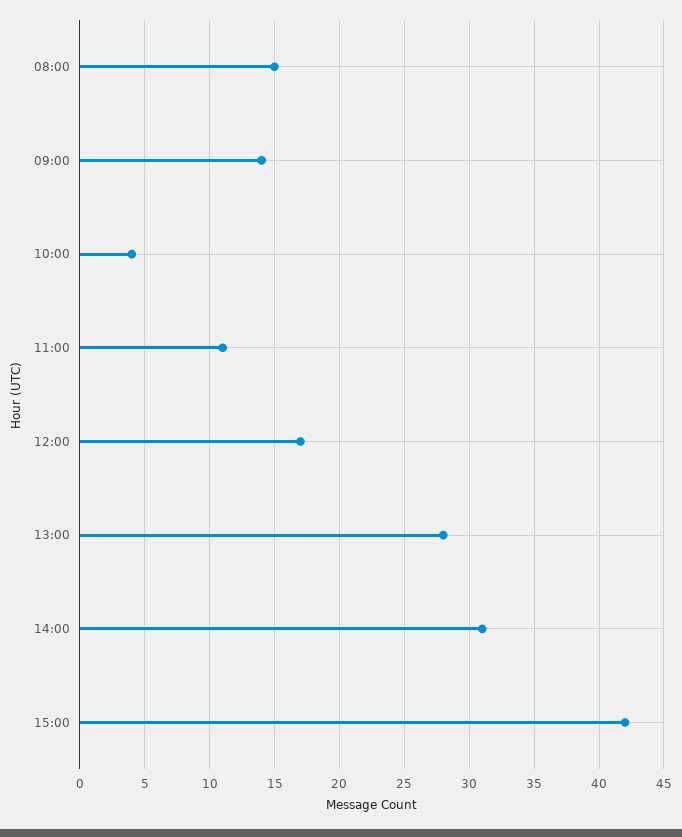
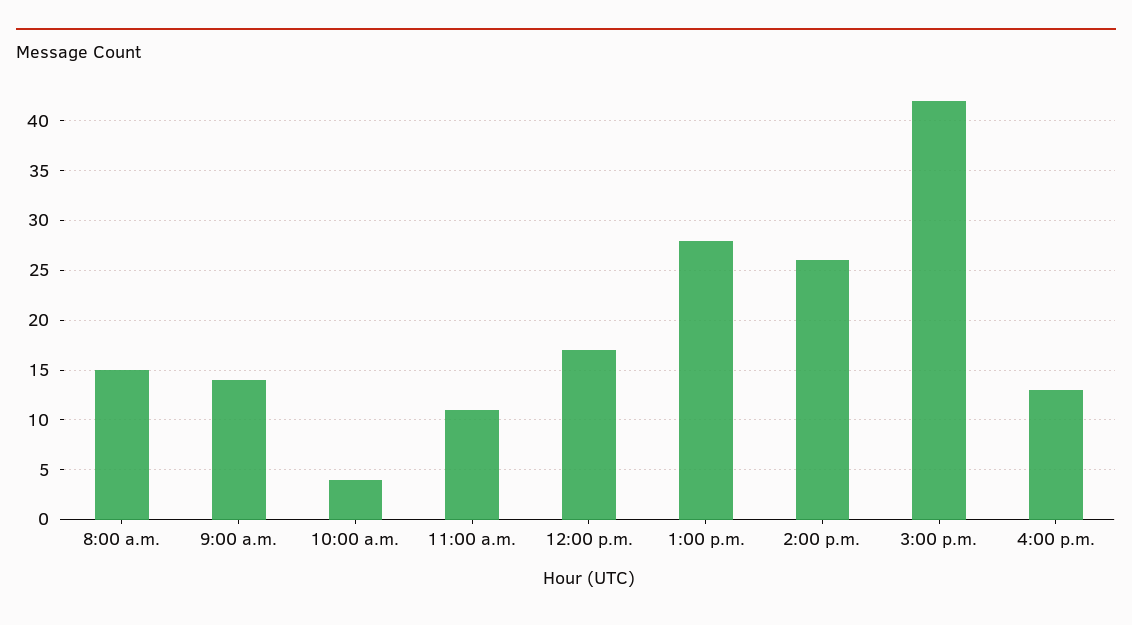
14:00: 31 -> 26
4:00 p.m.: none -> 13

